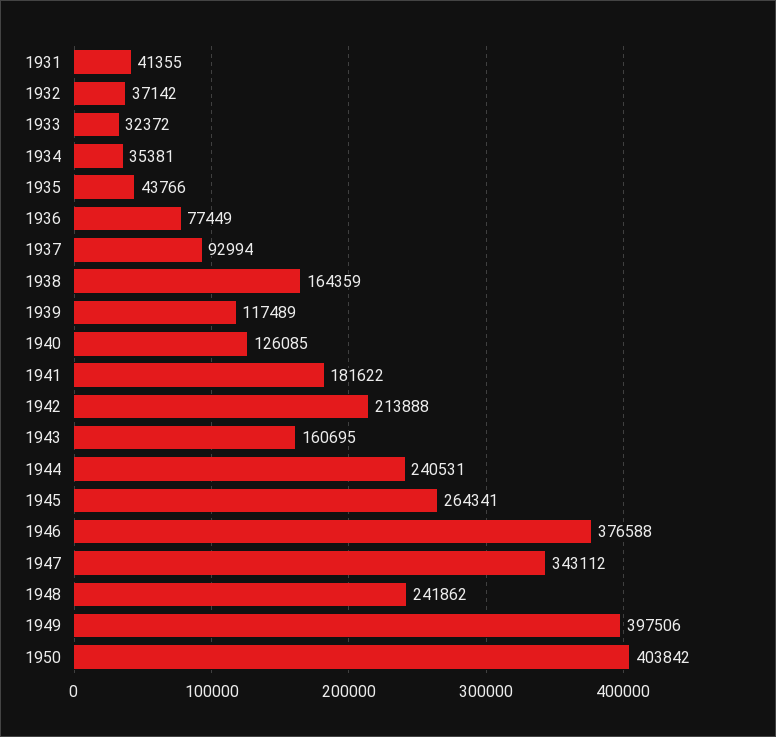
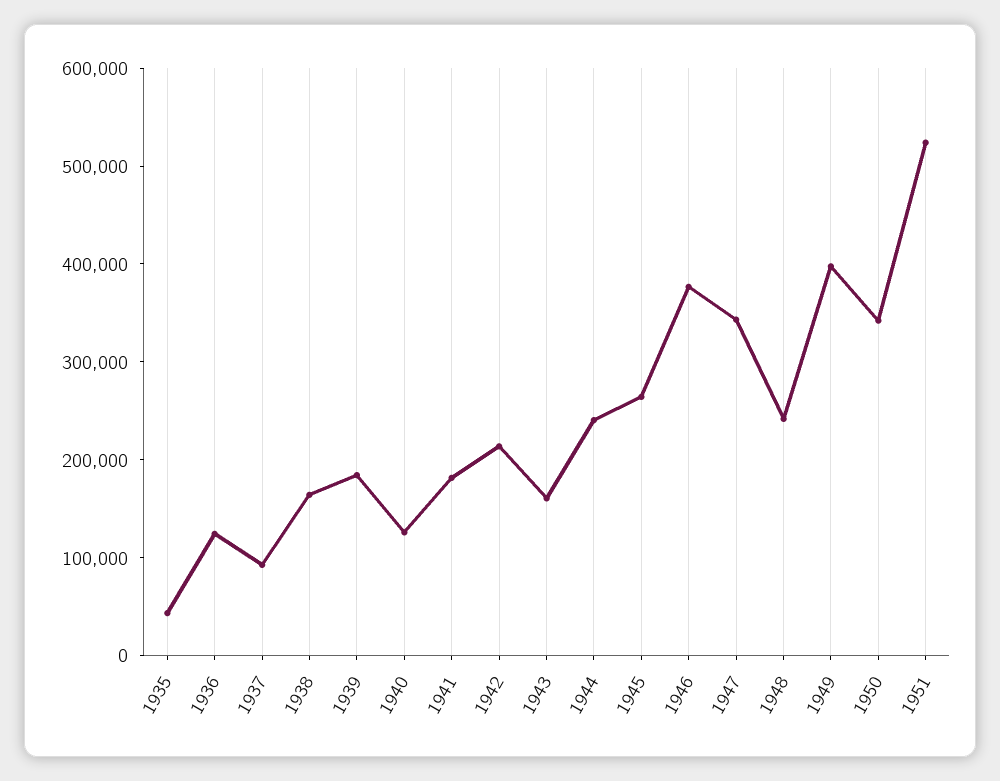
1931: 41355 -> none
1932: 37142 -> none
1933: 32372 -> none
1934: 35381 -> none
1936: 77449 -> 120000
1939: 117489 -> 180000
1950: 403842 -> 340000
1951: none -> 520000

